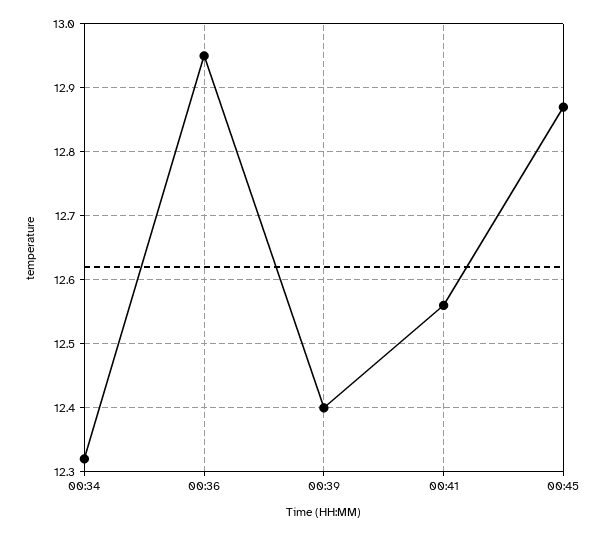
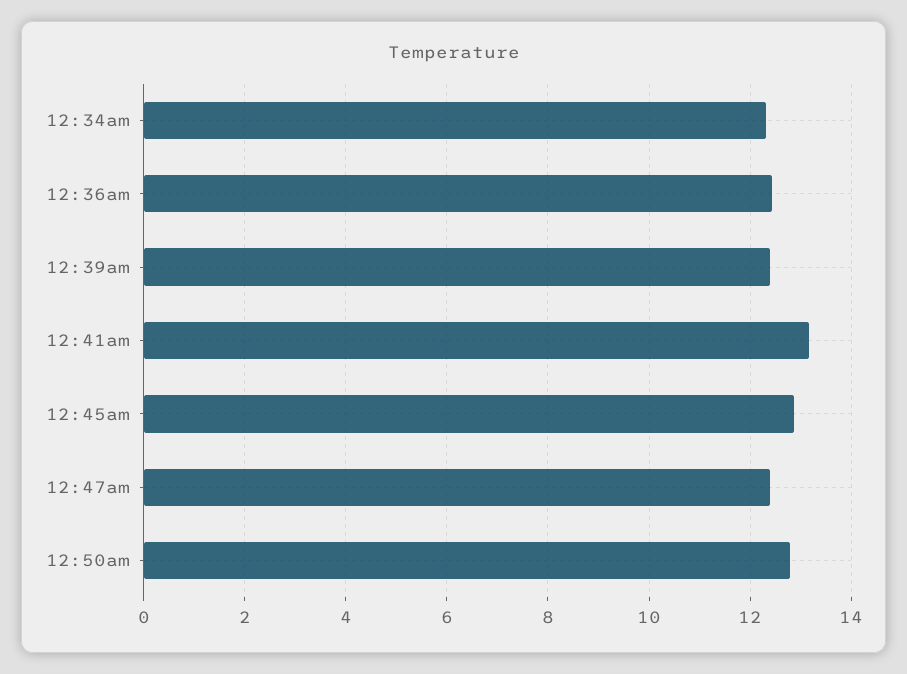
00:36: 12.95 -> 12.4
00:41: 12.56 -> 13.2
12:47am: none -> 12.4
12:50am: none -> 12.8

